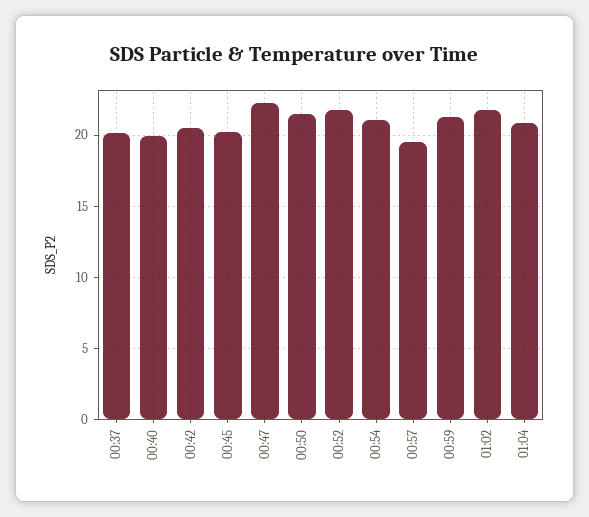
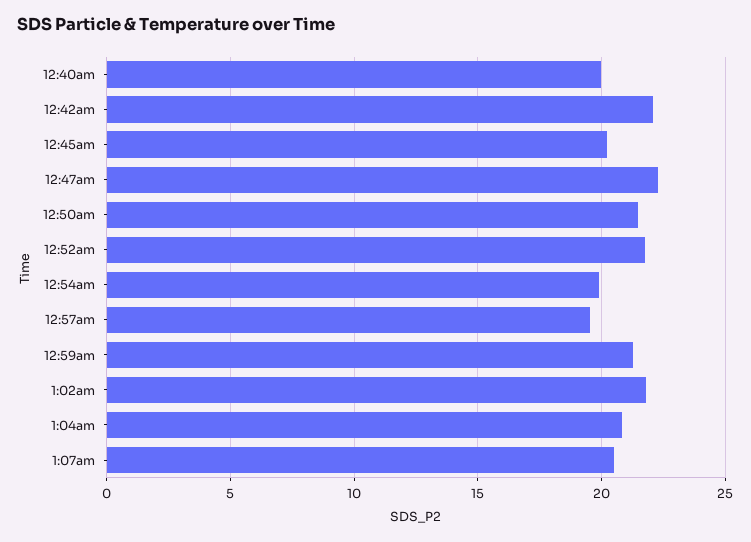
00:37: 20 -> none
00:42: 20.5 -> 22
00:54: 21 -> 20
1:07am: none -> 20.5

